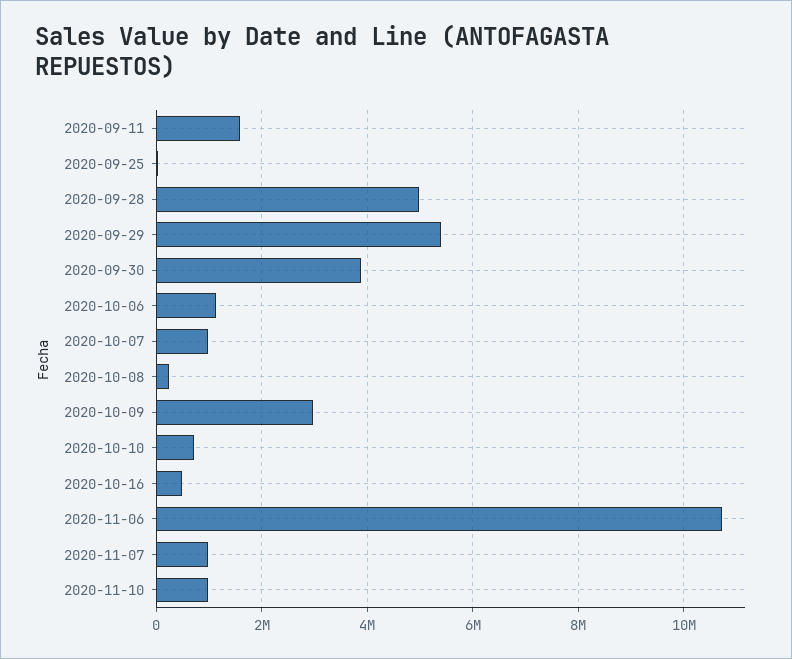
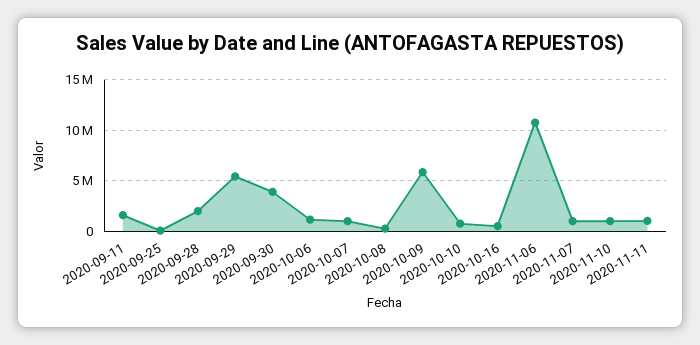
2020-09-28: 5000000 -> 2000000
2020-10-09: 3000000 -> 6000000
2020-11-11: none -> 1000000

